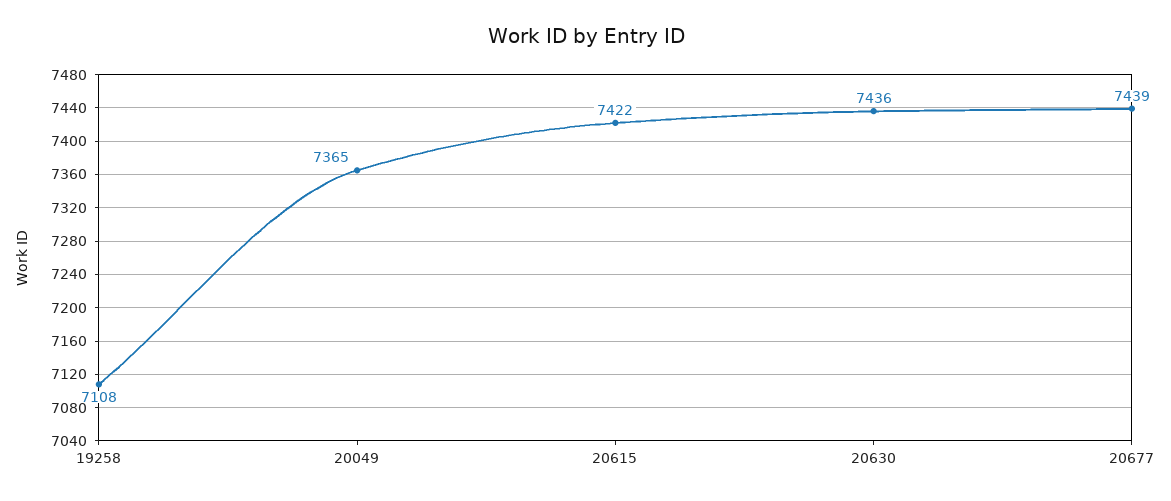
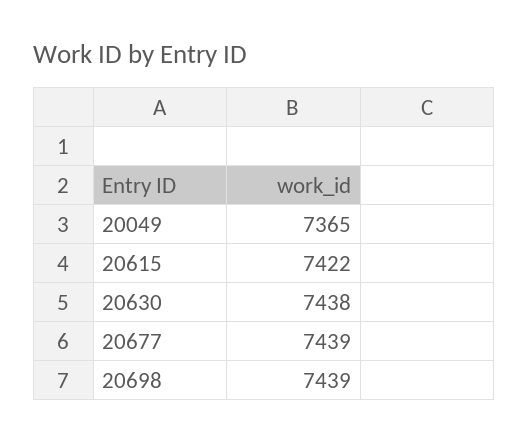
19258: 7108 -> none
20630: 7436 -> 7438
20698: none -> 7439

